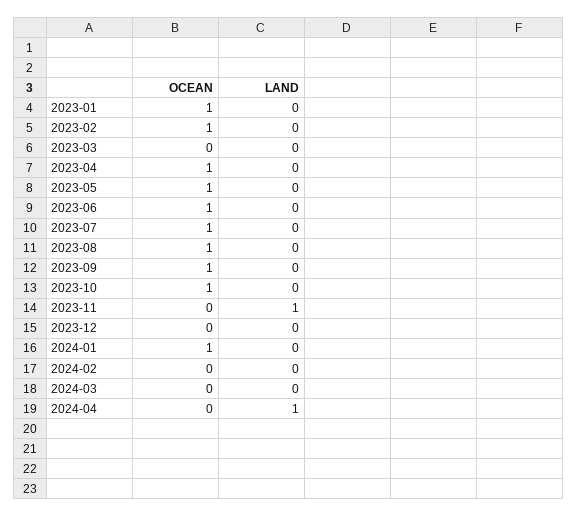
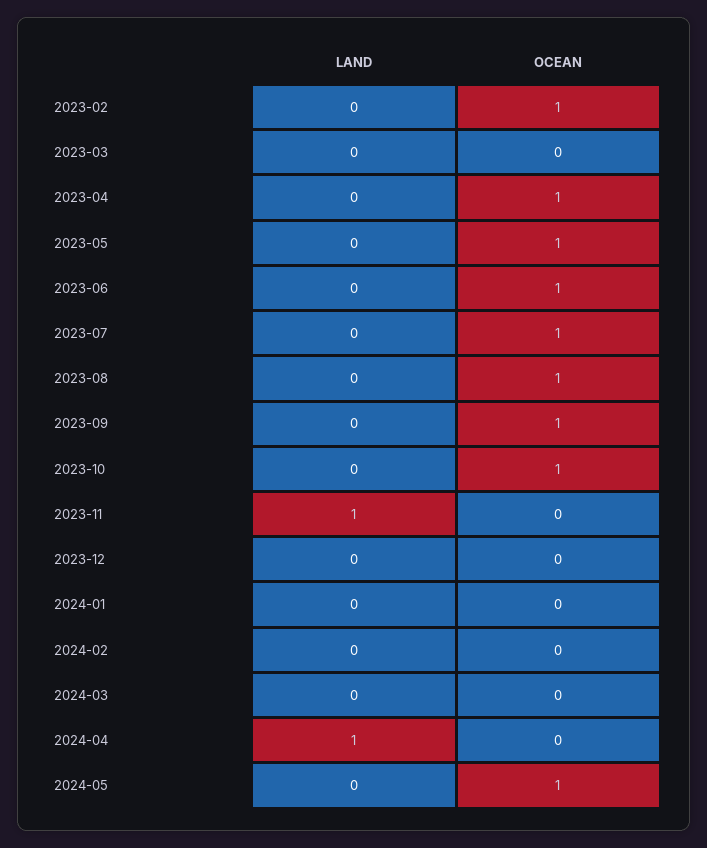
OCEAN, 2023-01: 1 -> none
LAND, 2023-01: 0 -> none
OCEAN, 2024-01: 1 -> 0
LAND, 2024-05: none -> 0
OCEAN, 2024-05: none -> 1

